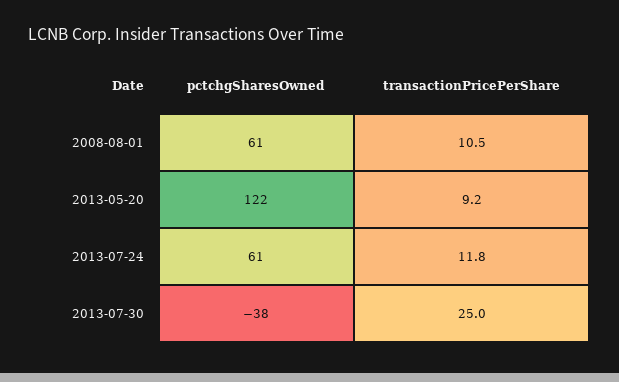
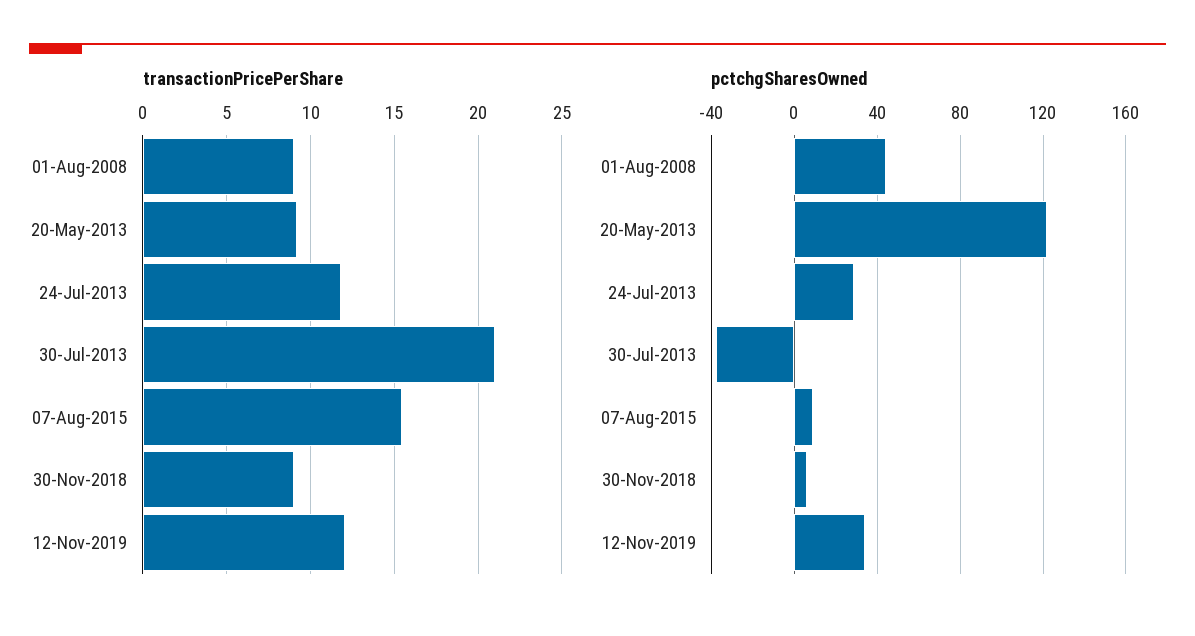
pctchgSharesOwned, 2008-08-01: 61 -> 45
transactionPricePerShare, 2008-08-01: 10.5 -> 9
pctchgSharesOwned, 2013-07-24: 61 -> 30
transactionPricePerShare, 2013-07-30: 25 -> 21
transactionPricePerShare, 07-Aug-2015: none -> 15.5
transactionPricePerShare, 30-Nov-2018: none -> 9
transactionPricePerShare, 12-Nov-2019: none -> 12
pctchgSharesOwned, 07-Aug-2015: none -> 10
pctchgSharesOwned, 30-Nov-2018: none -> 5
pctchgSharesOwned, 12-Nov-2019: none -> 35

